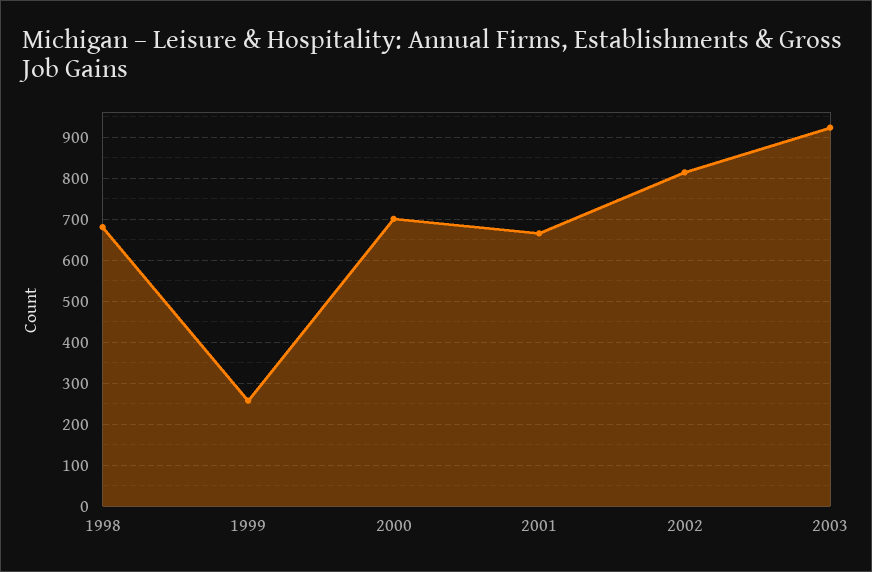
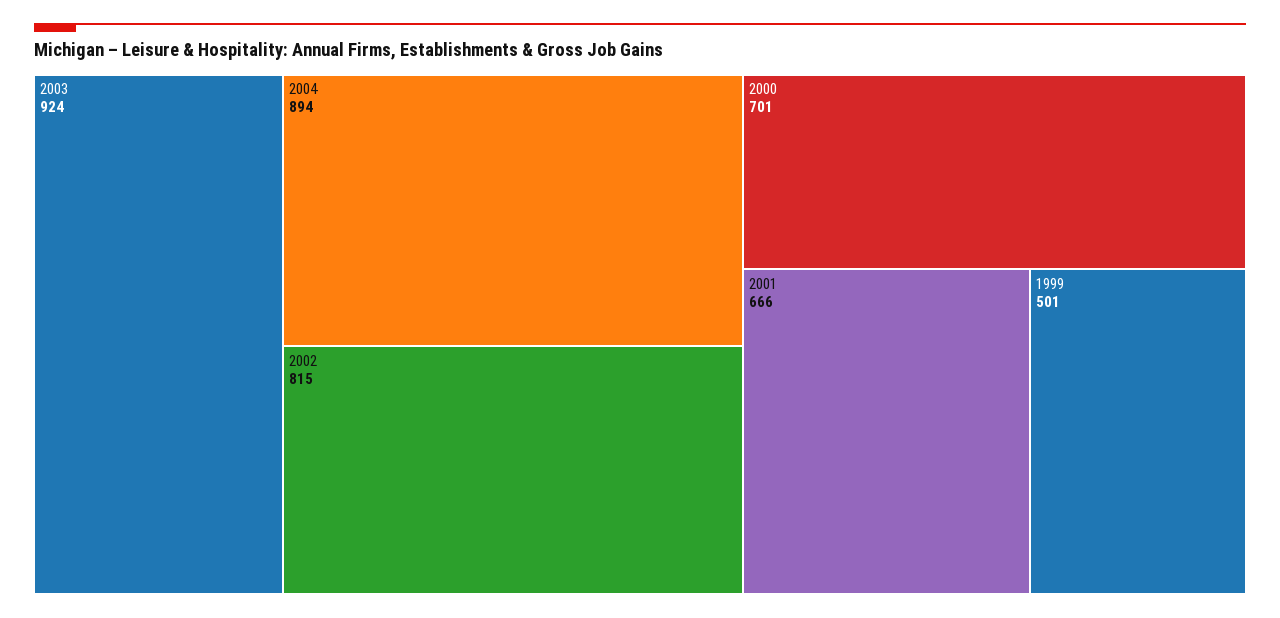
1998: 680 -> none
1999: 260 -> 501
2004: none -> 894

